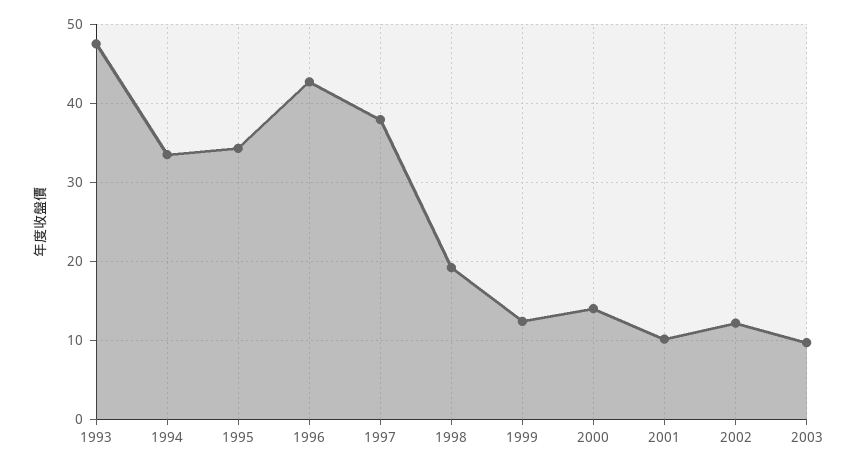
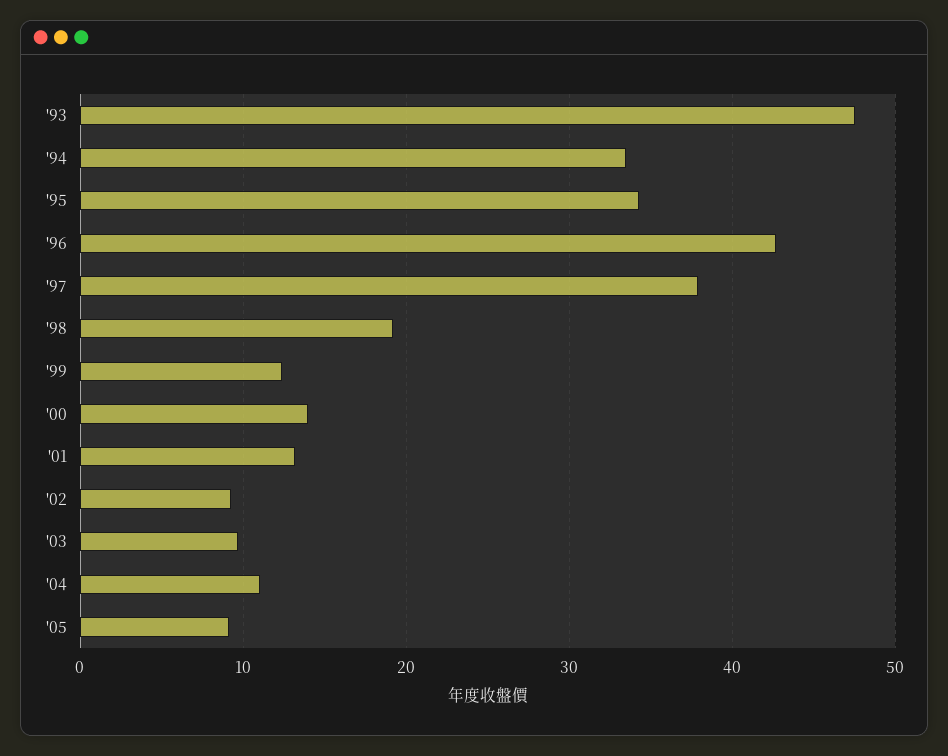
2001: 10 -> 13
2002: 12 -> 9
'04: none -> 11
'05: none -> 9

